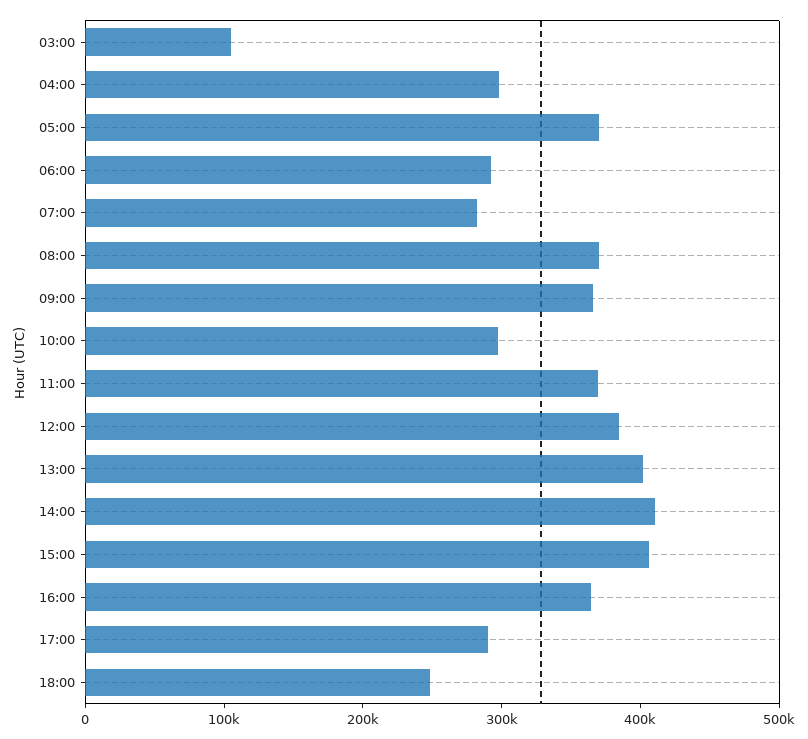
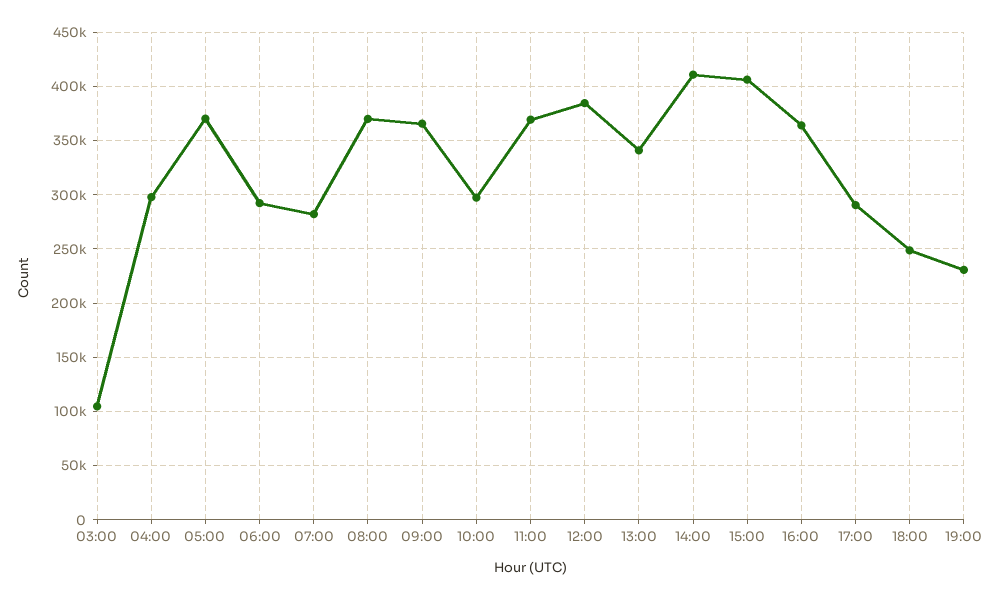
13:00: 400000 -> 340000
19:00: none -> 230000

